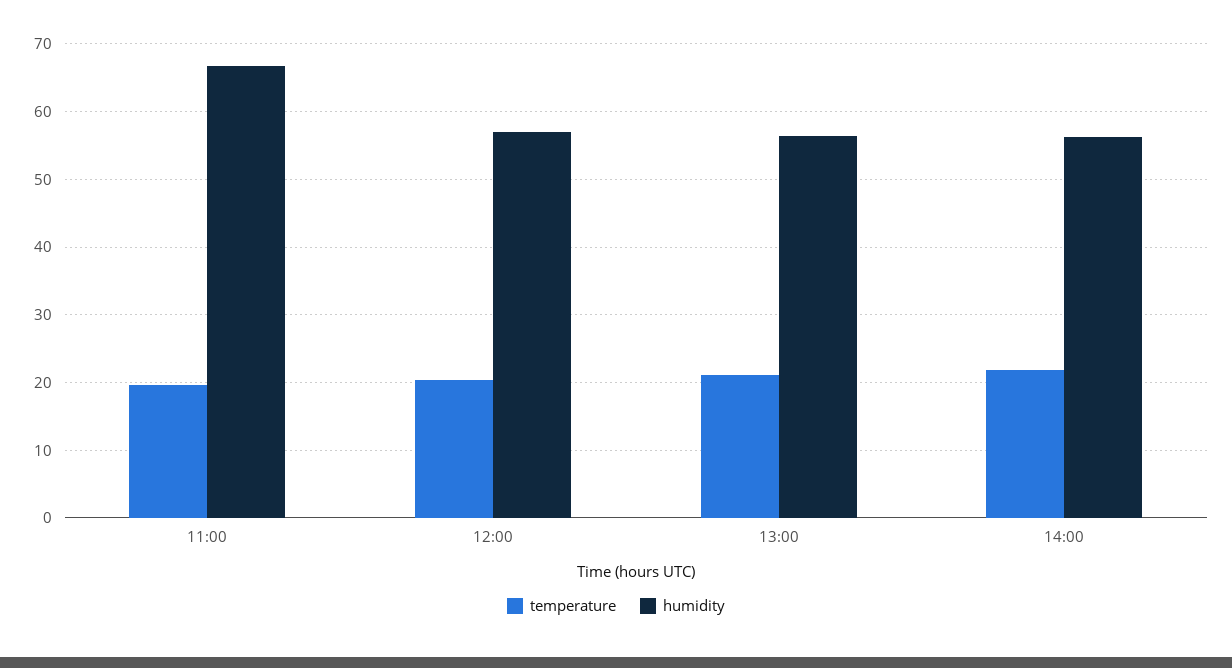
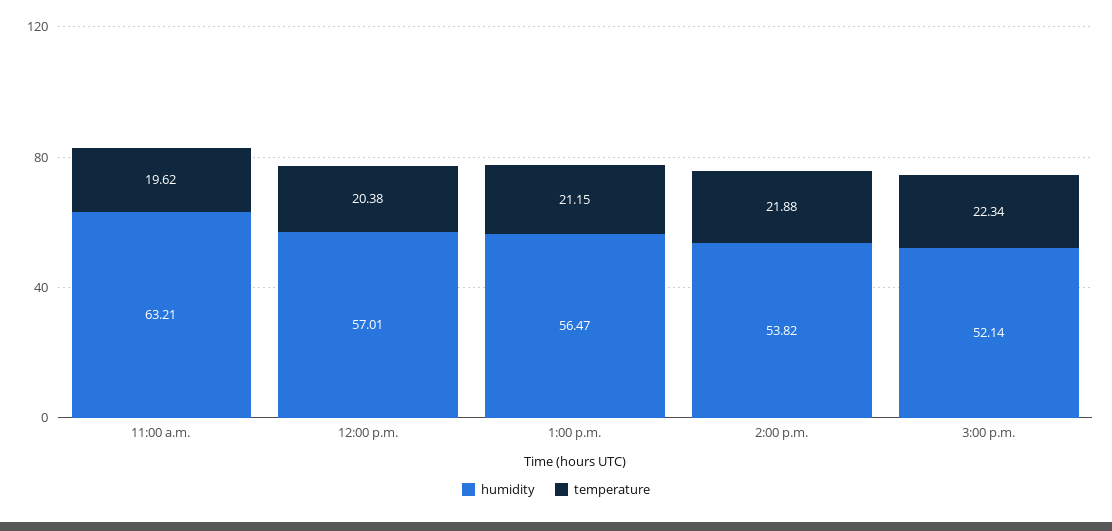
humidity, 11:00: 67 -> 63.21
humidity, 14:00: 56 -> 53.82
humidity, 3:00 p.m.: none -> 52.14
temperature, 3:00 p.m.: none -> 22.34

